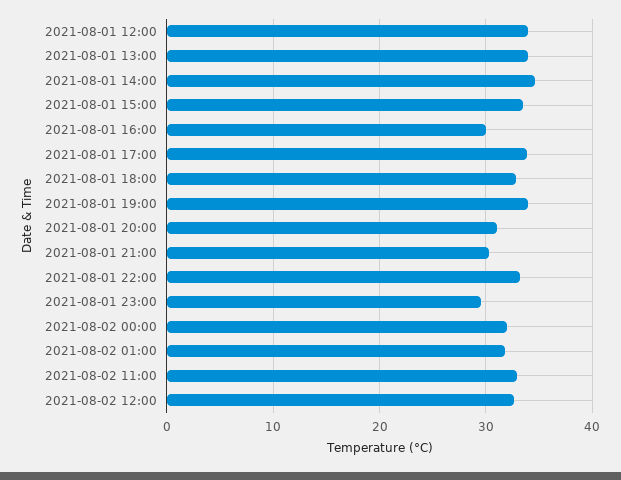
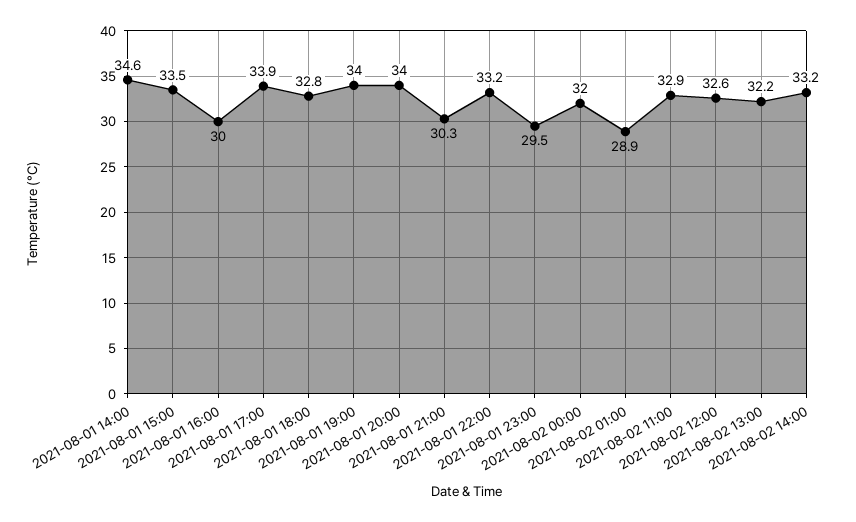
2021-08-01 12:00: 34 -> none
2021-08-01 13:00: 34 -> none
2021-08-01 20:00: 31 -> 34
2021-08-02 01:00: 32 -> 28.9
2021-08-02 13:00: none -> 32.2
2021-08-02 14:00: none -> 33.2

